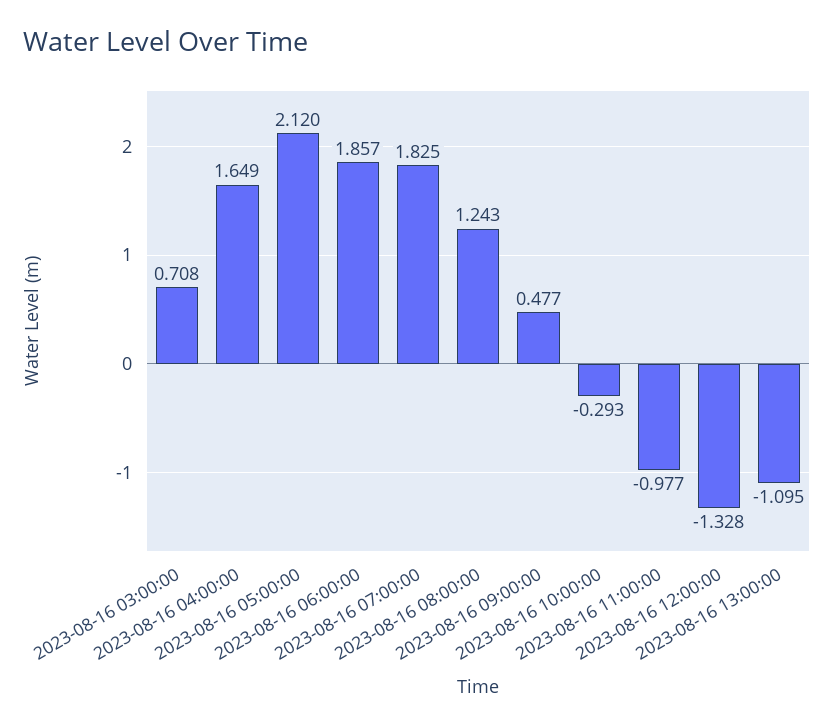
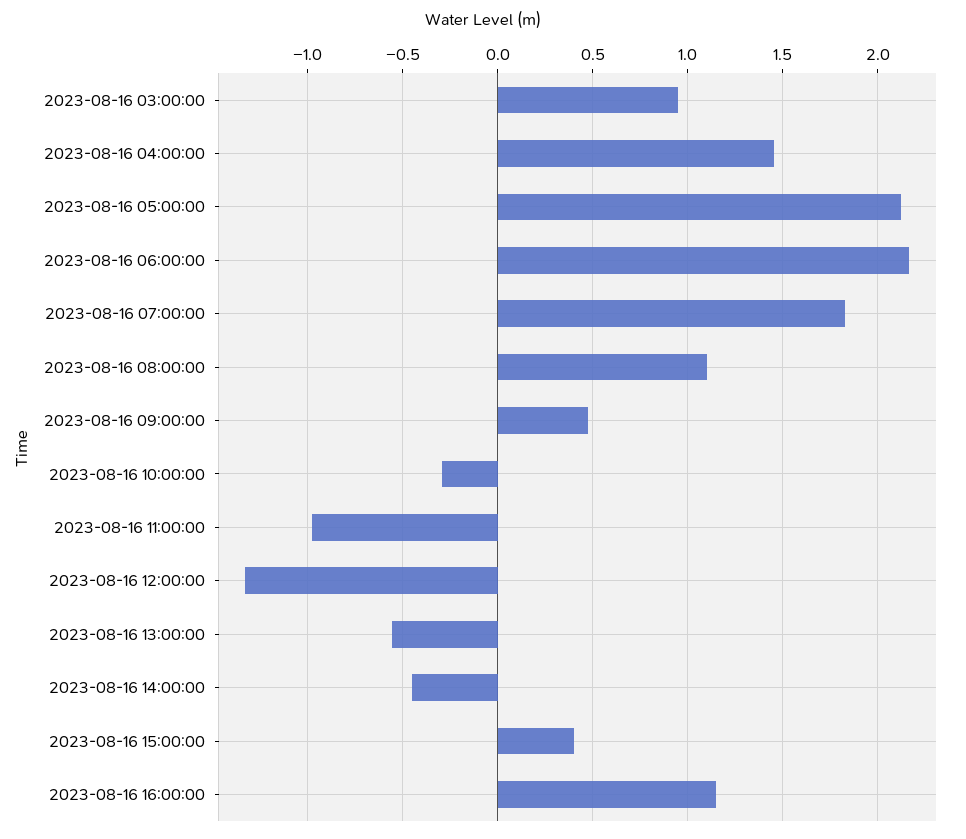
2023-08-16 03:00:00: 0.708 -> 0.95
2023-08-16 04:00:00: 1.649 -> 1.45
2023-08-16 06:00:00: 1.857 -> 2.15
2023-08-16 08:00:00: 1.243 -> 1.1
2023-08-16 13:00:00: -1.095 -> -0.55
2023-08-16 14:00:00: none -> -0.45
2023-08-16 15:00:00: none -> 0.4
2023-08-16 16:00:00: none -> 1.15

